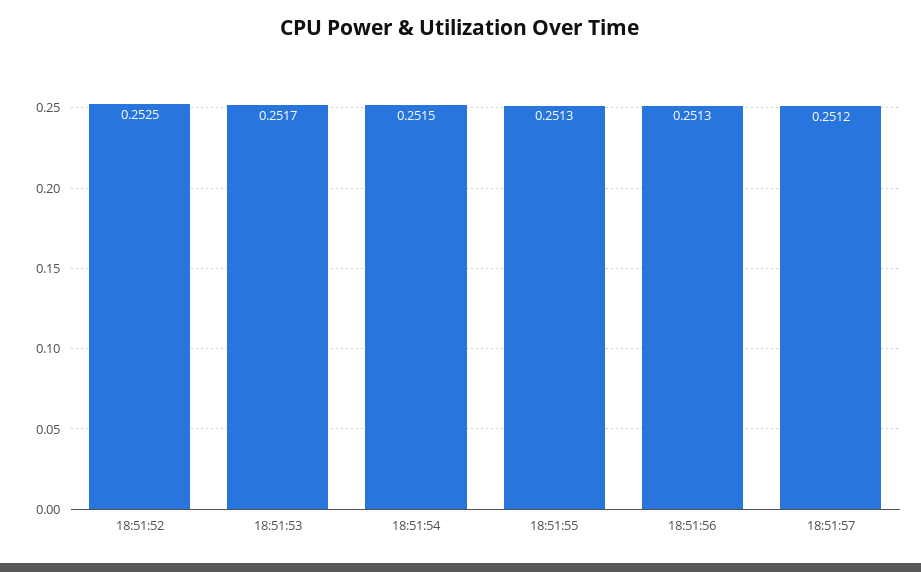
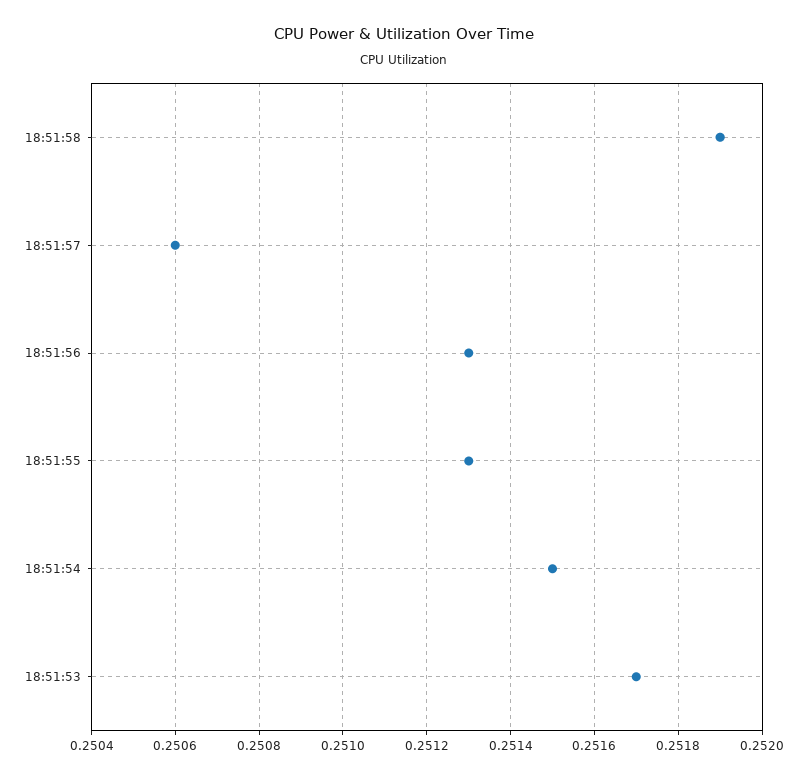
18:51:52: 0.2525 -> none
18:51:57: 0.2512 -> 0.2506
18:51:58: none -> 0.2519

